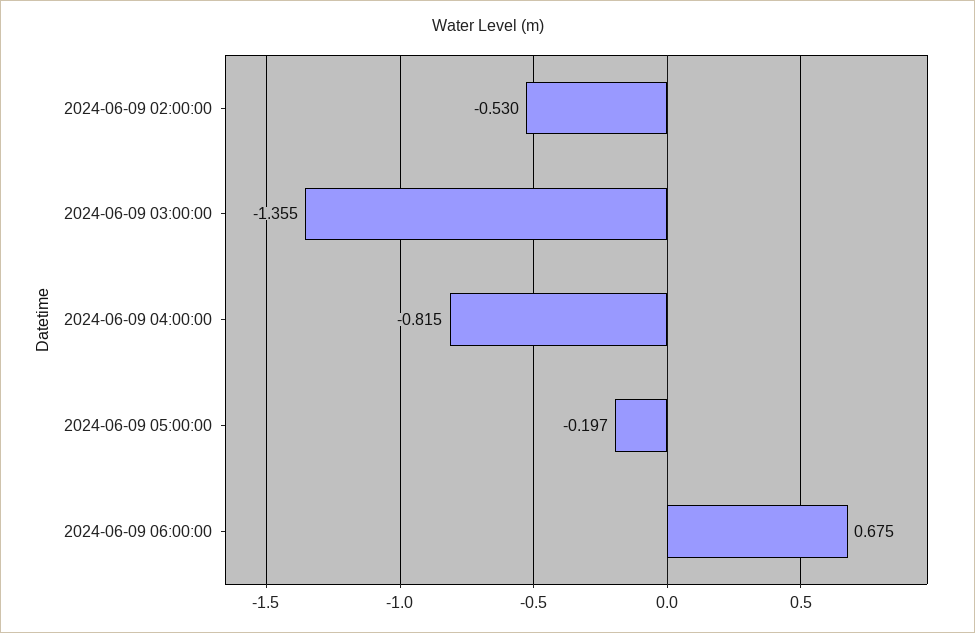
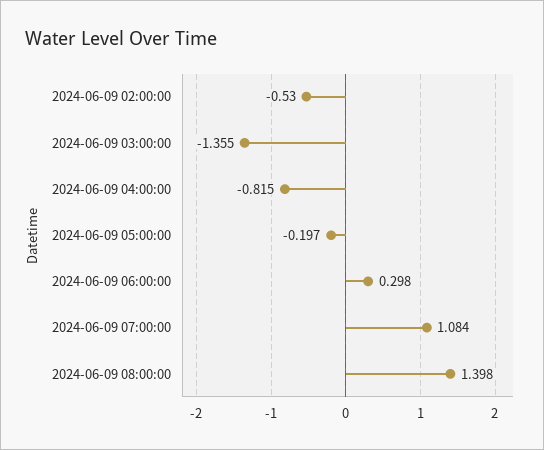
2024-06-09 06:00:00: 0.675 -> 0.298
2024-06-09 07:00:00: none -> 1.084
2024-06-09 08:00:00: none -> 1.398

